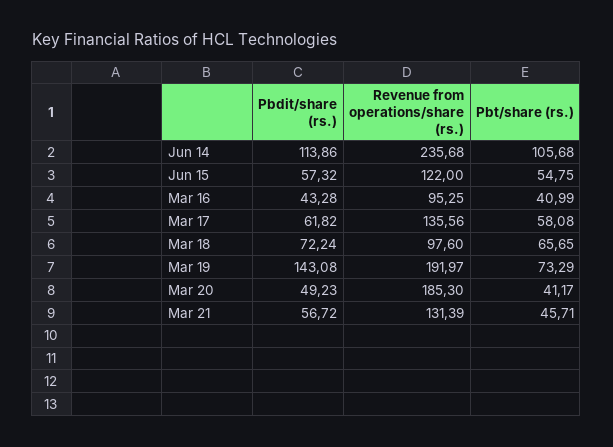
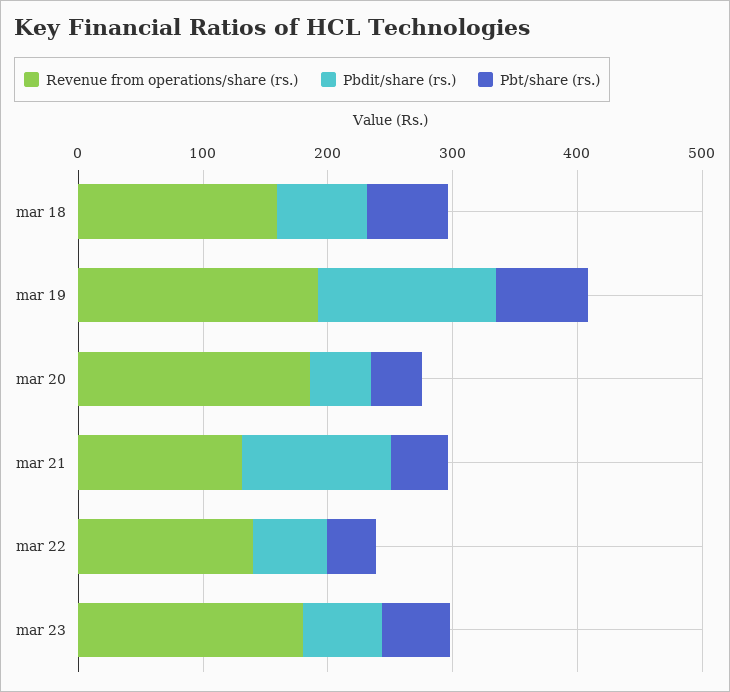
Pbdit/share (rs.), Jun 14: 113.86 -> none
Revenue from operations/share (rs.), Jun 14: 235.68 -> none
Pbt/share (rs.), Jun 14: 105.68 -> none
Pbdit/share (rs.), Jun 15: 57.32 -> none
Revenue from operations/share (rs.), Jun 15: 122 -> none
Pbt/share (rs.), Jun 15: 54.75 -> none
Pbdit/share (rs.), Mar 16: 43.28 -> none
Revenue from operations/share (rs.), Mar 16: 95.25 -> none
Pbt/share (rs.), Mar 16: 40.99 -> none
Pbdit/share (rs.), Mar 17: 61.82 -> none
Revenue from operations/share (rs.), Mar 17: 135.56 -> none
Pbt/share (rs.), Mar 17: 58.08 -> none
Revenue from operations/share (rs.), Mar 18: 97.6 -> 160
Pbdit/share (rs.), Mar 21: 56.72 -> 120
Revenue from operations/share (rs.), mar 22: none -> 140
Pbdit/share (rs.), mar 22: none -> 60
Pbt/share (rs.), mar 22: none -> 40
Revenue from operations/share (rs.), mar 23: none -> 180
Pbdit/share (rs.), mar 23: none -> 60
Pbt/share (rs.), mar 23: none -> 60

